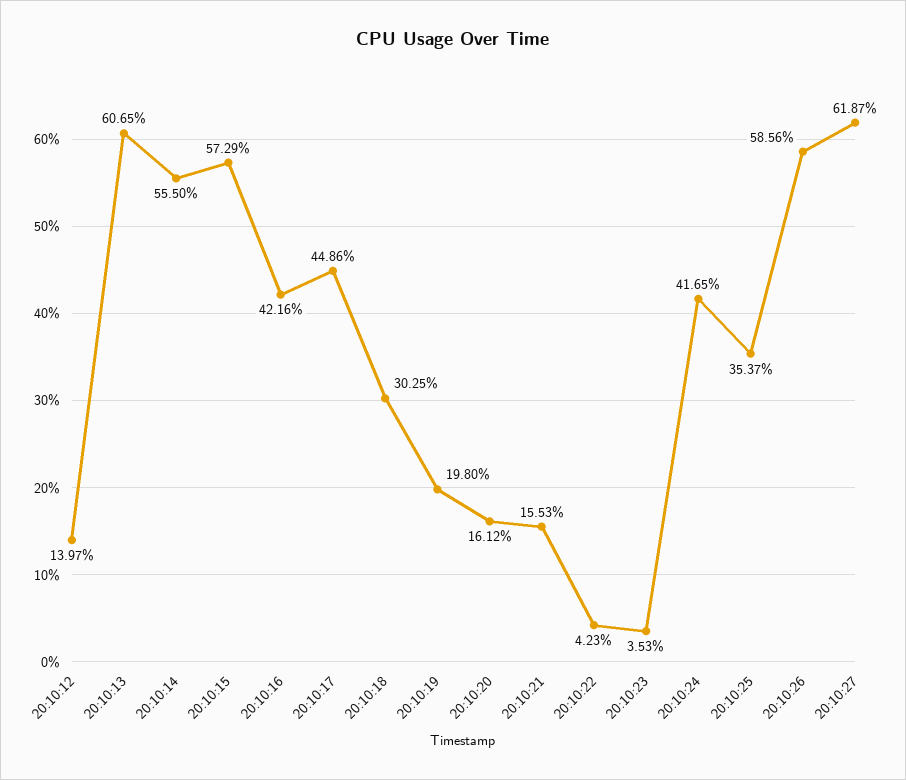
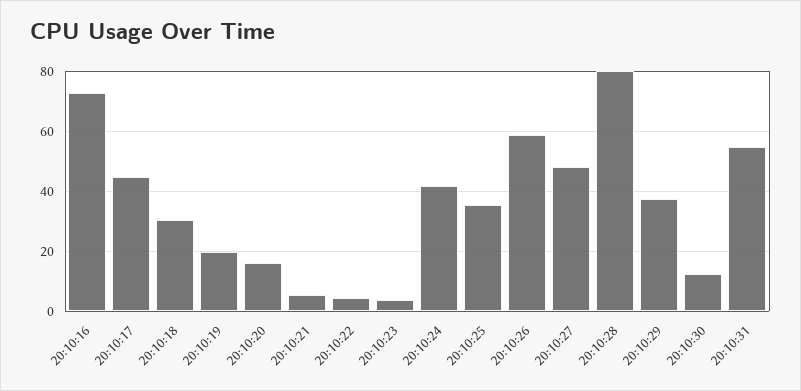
20:10:12: 13.97 -> none
20:10:13: 60.65 -> none
20:10:14: 55.5 -> none
20:10:15: 57.29 -> none
20:10:16: 42.16 -> 72.5
20:10:21: 15.53 -> 5
20:10:27: 61.87 -> 47.5
20:10:28: none -> 80
20:10:29: none -> 37.5
20:10:30: none -> 12.5
20:10:31: none -> 55

